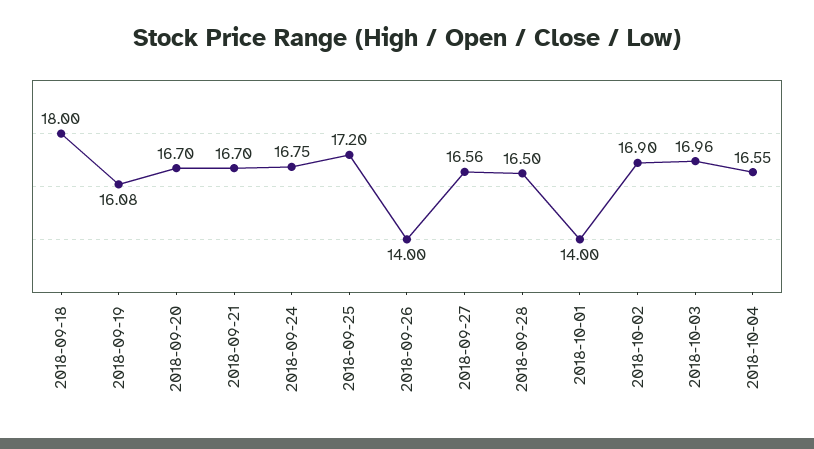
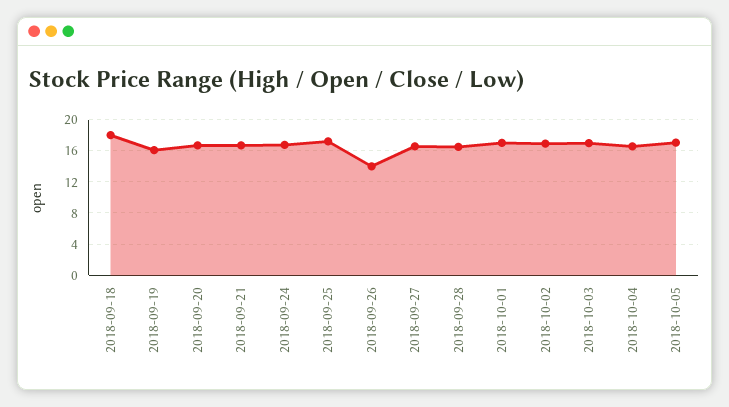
2018-10-01: 14 -> 17
2018-10-05: none -> 17

